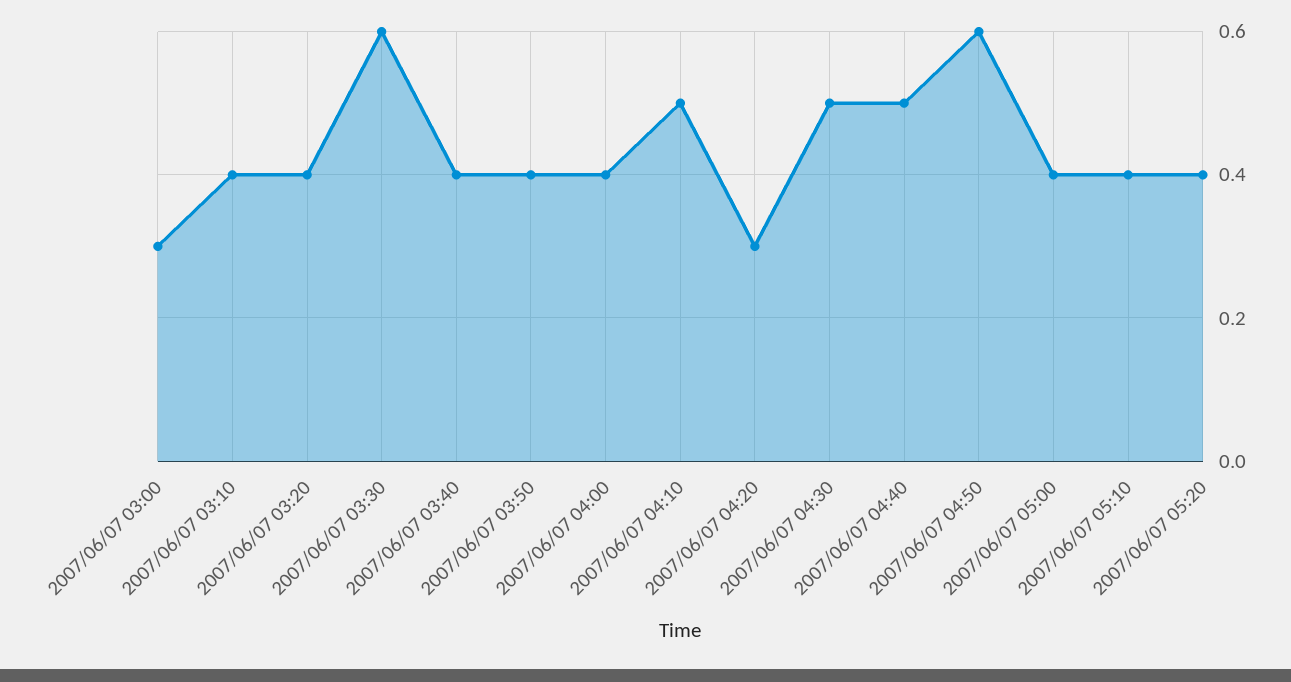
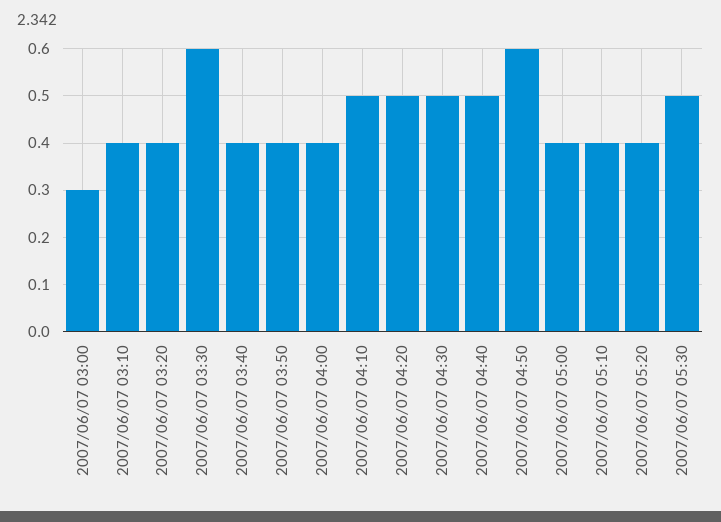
2007/06/07 04:20: 0.3 -> 0.5
2007/06/07 05:30: none -> 0.5

